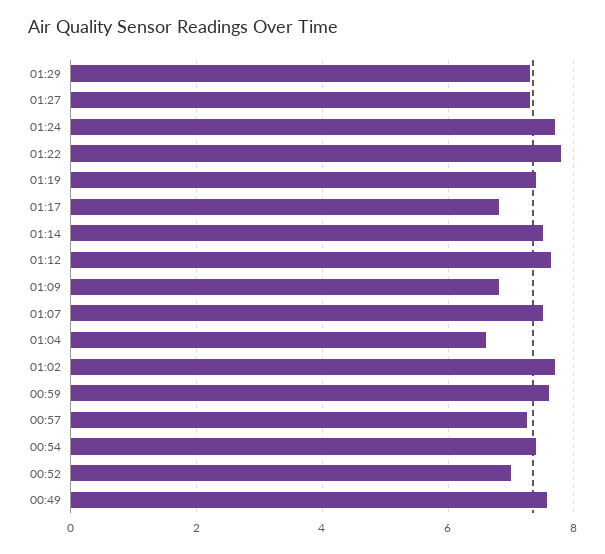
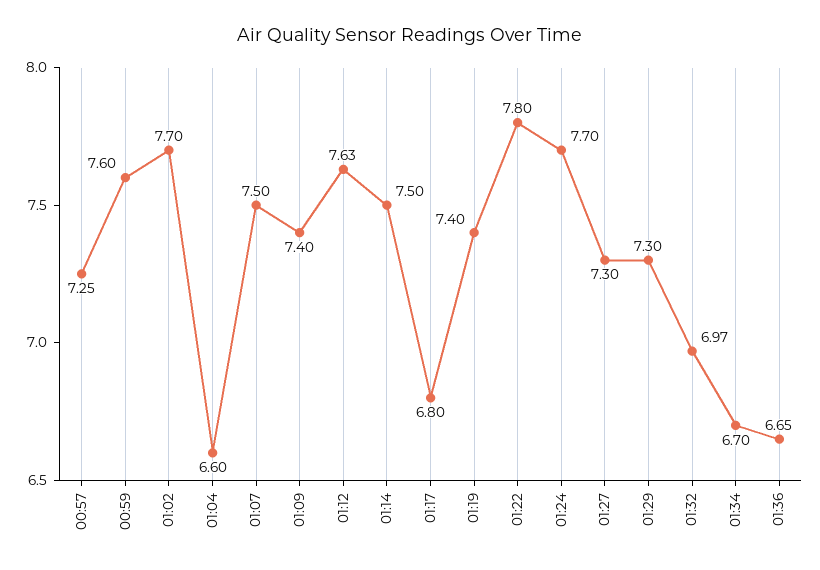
01:09: 6.8 -> 7.4
00:54: 7.4 -> none
00:52: 7 -> none
00:49: 7.6 -> none
01:32: none -> 6.97
01:34: none -> 6.7
01:36: none -> 6.65

